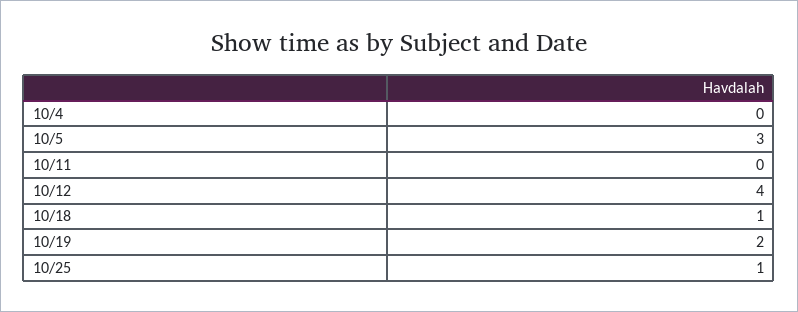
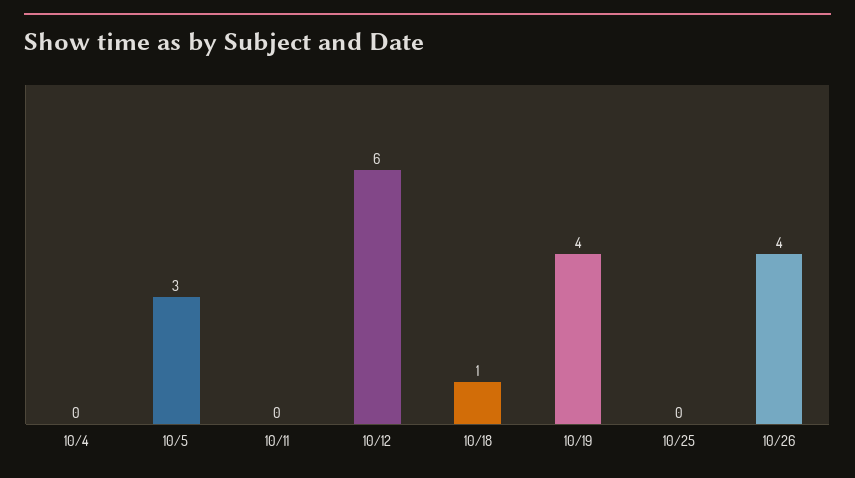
10/12: 4 -> 6
10/19: 2 -> 4
10/25: 1 -> 0
10/26: none -> 4

